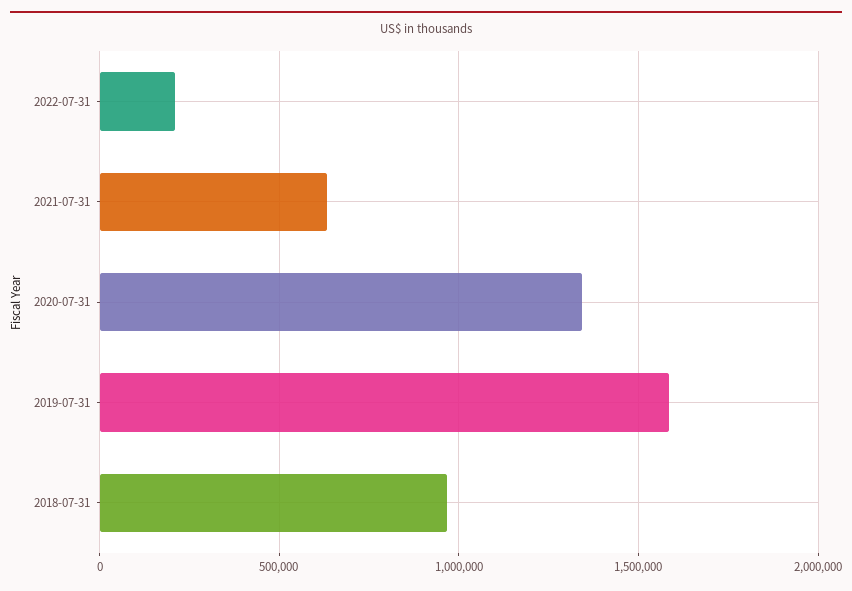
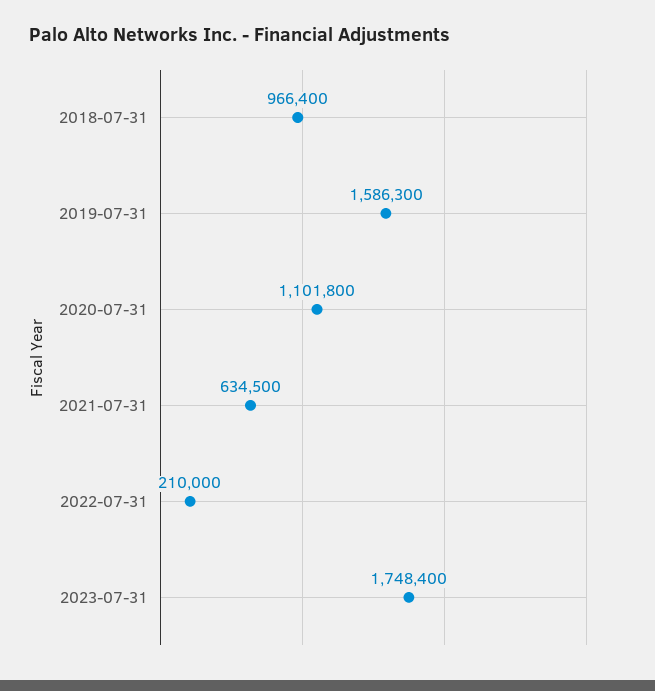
2020-07-31: 1350000 -> 1101800
2023-07-31: none -> 1748400

